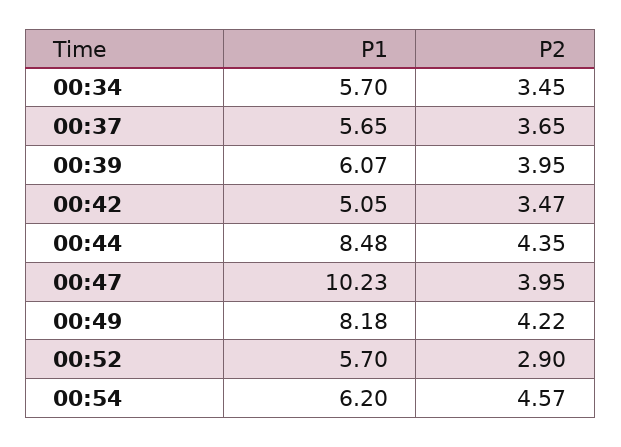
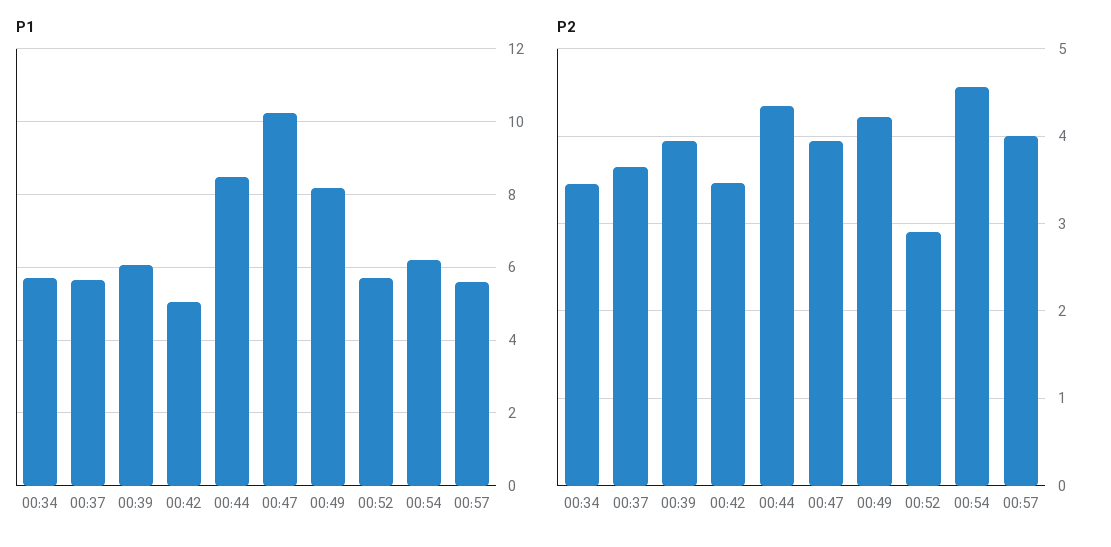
P1, 00:57: none -> 5.6
P2, 00:57: none -> 4

